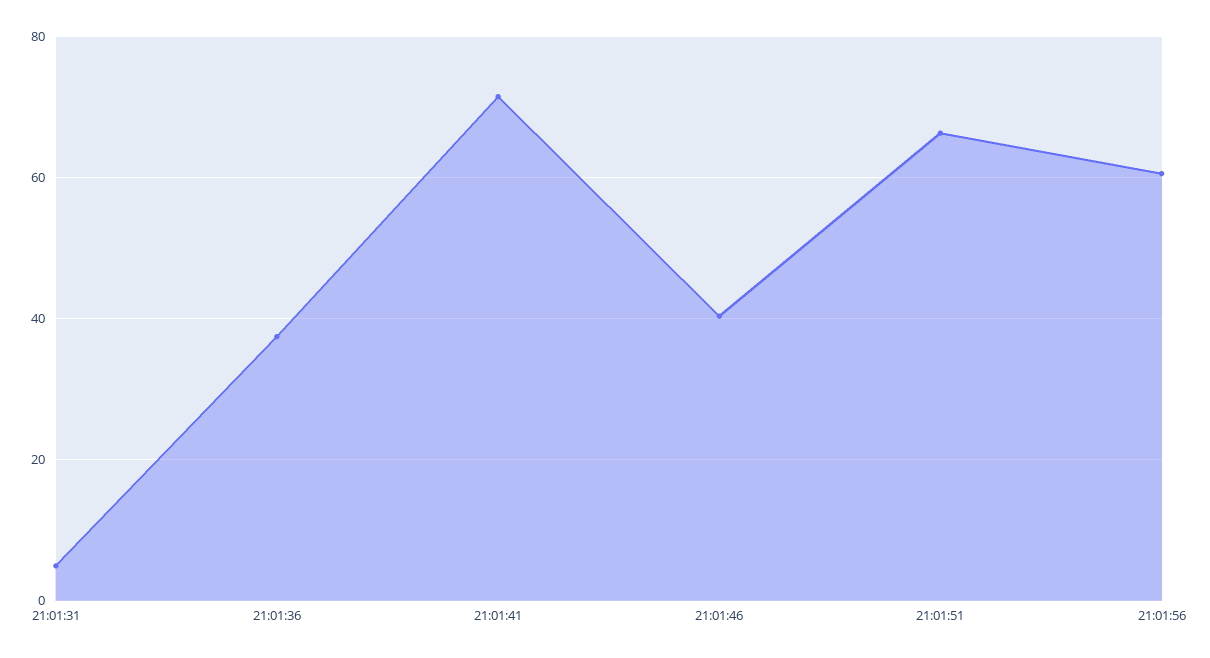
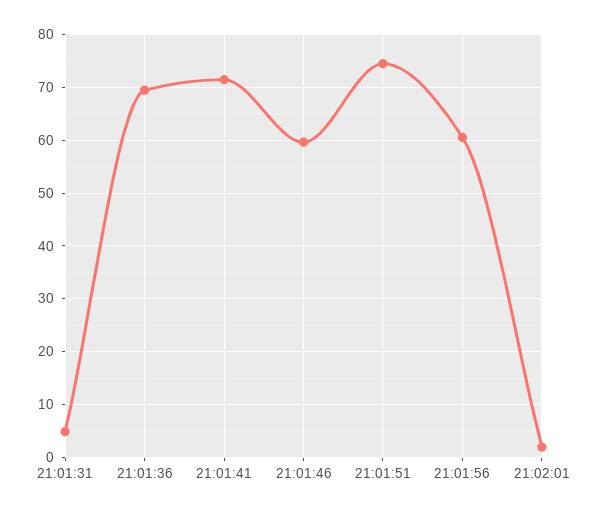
21:01:36: 38 -> 70
21:01:46: 40 -> 60
21:01:51: 66 -> 74
21:02:01: none -> 2

